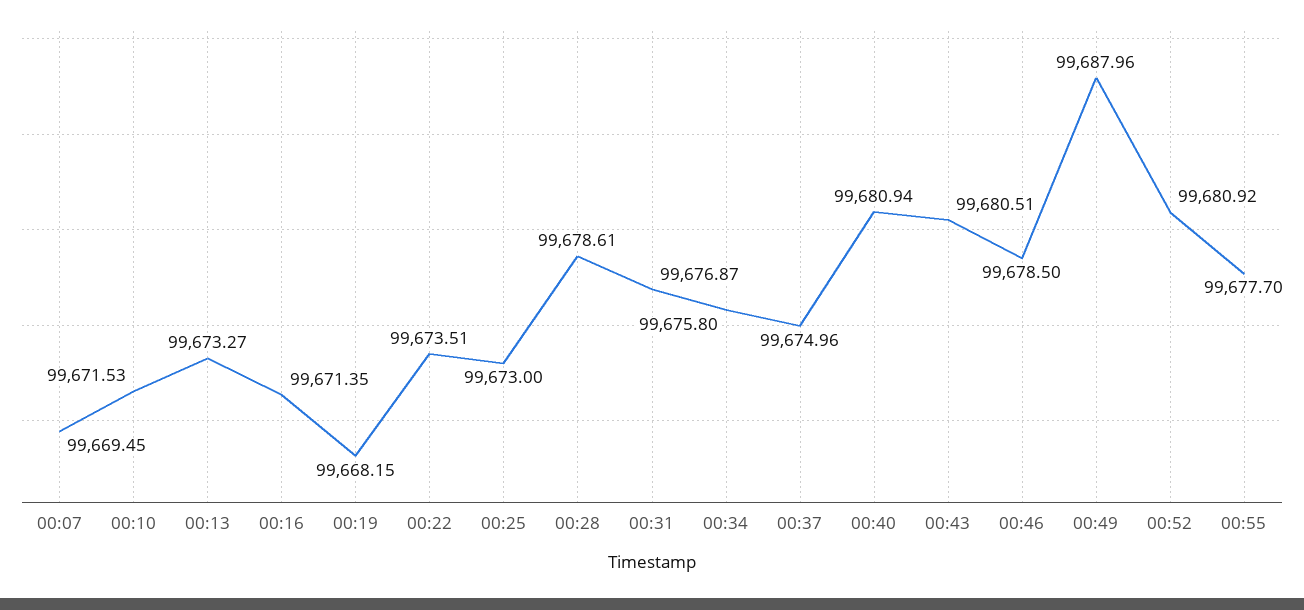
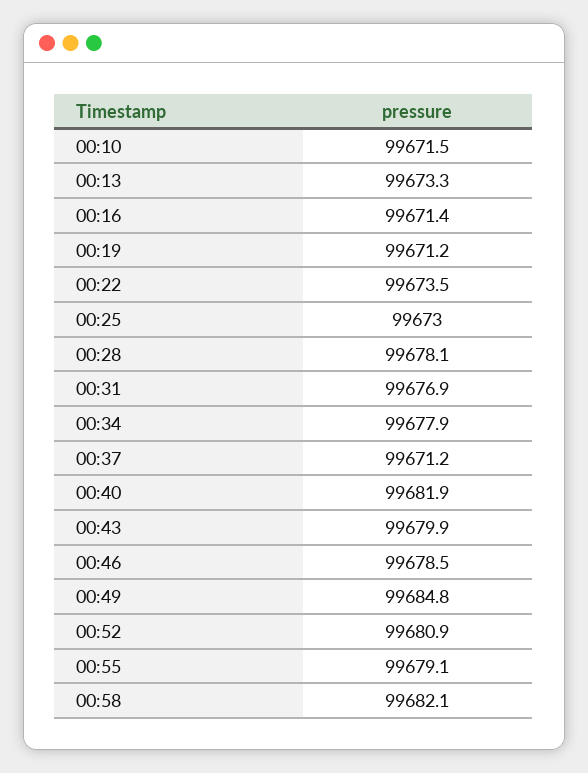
00:07: 99669.45 -> none
00:19: 99668.15 -> 99671.2
00:28: 99678.61 -> 99678.1
00:34: 99675.8 -> 99677.9
00:37: 99674.96 -> 99671.2
00:40: 99680.94 -> 99681.9
00:43: 99680.51 -> 99679.9
00:49: 99687.96 -> 99684.8
00:55: 99677.7 -> 99679.1
00:58: none -> 99682.1

